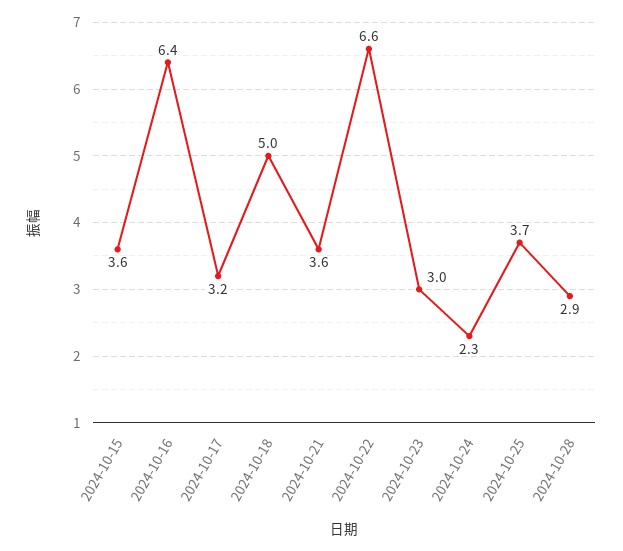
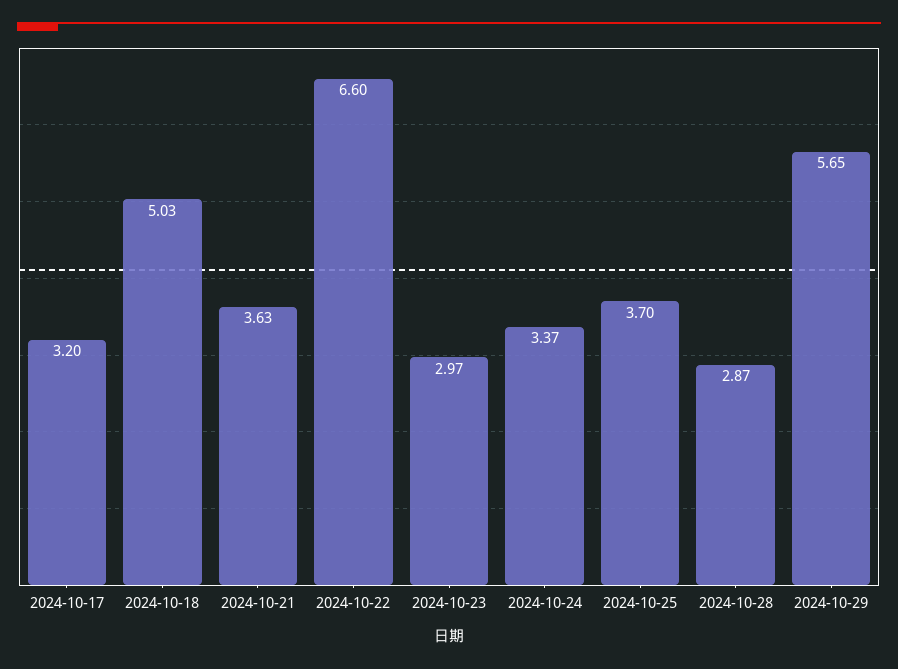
2024-10-15: 3.6 -> none
2024-10-16: 6.4 -> none
2024-10-24: 2.3 -> 3.37
2024-10-29: none -> 5.65

